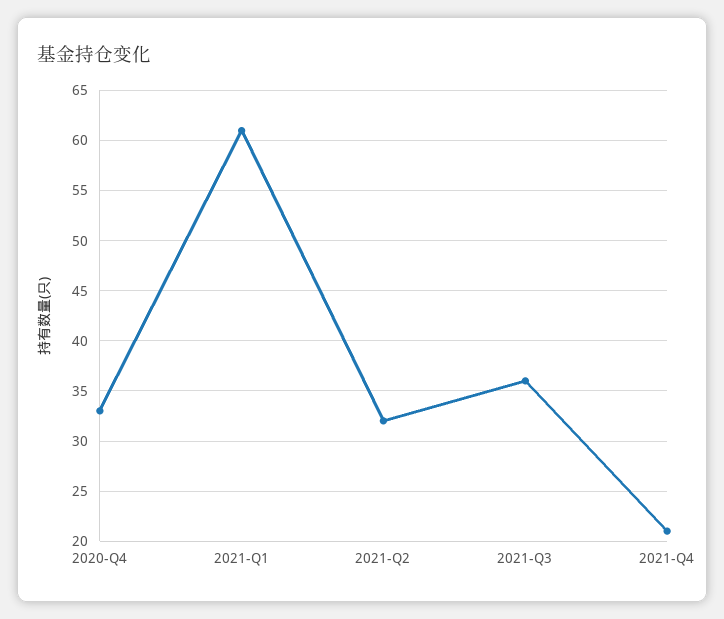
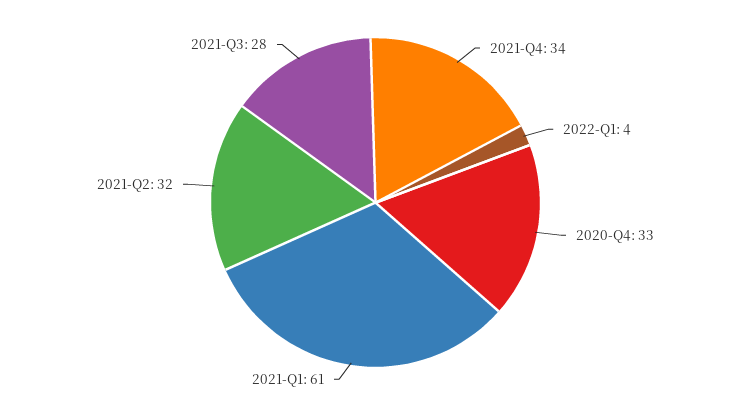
2021-Q3: 36 -> 28
2021-Q4: 21 -> 34
2022-Q1: none -> 4

